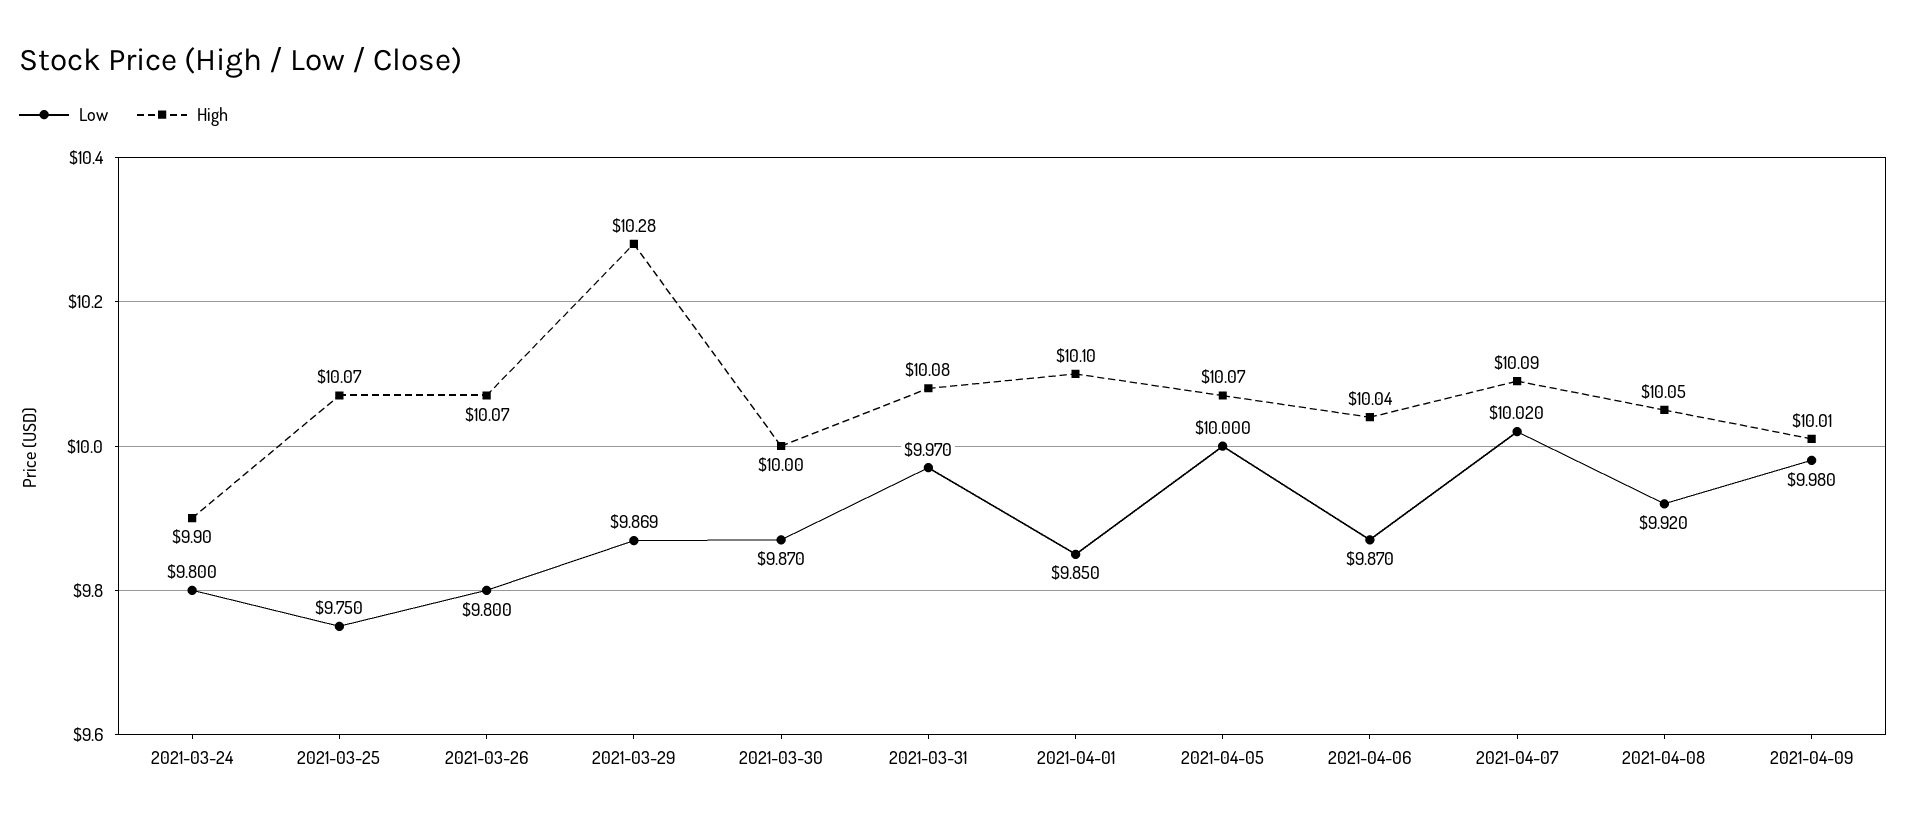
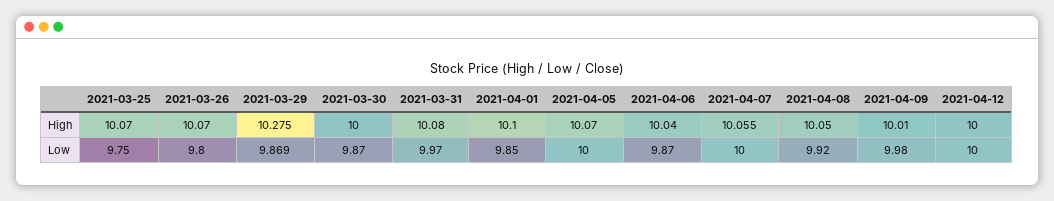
Low, 2021-03-24: 9.8 -> none
High, 2021-03-24: 9.9 -> none
Low, 2021-04-07: 10.02 -> 10
High, 2021-04-07: 10.09 -> 10.055
High, 2021-04-12: none -> 10
Low, 2021-04-12: none -> 10

